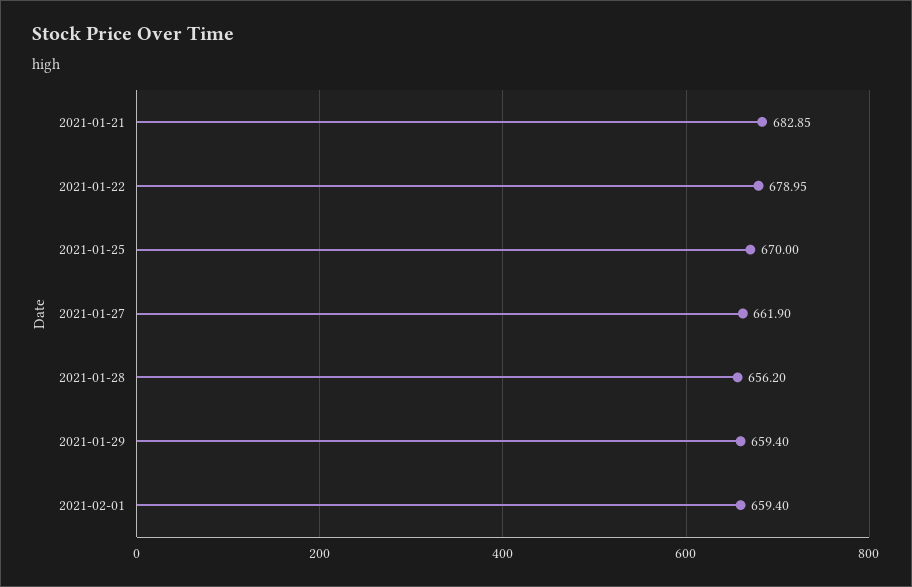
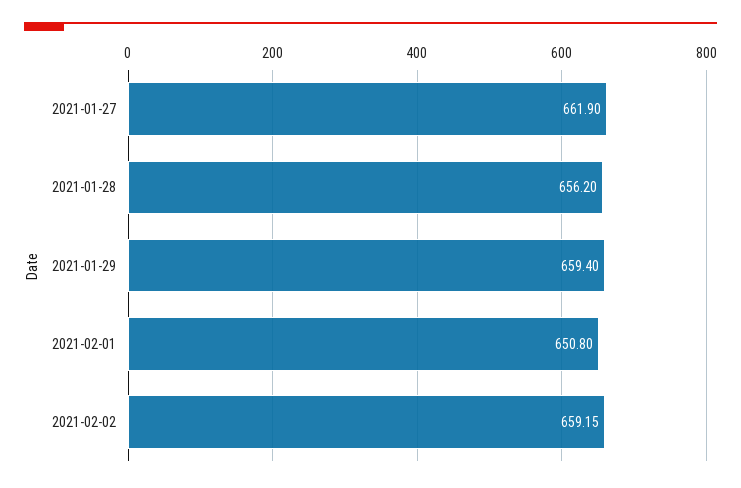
2021-01-21: 682.85 -> none
2021-01-22: 678.95 -> none
2021-01-25: 670 -> none
2021-02-01: 659.4 -> 650.8
2021-02-02: none -> 659.15

